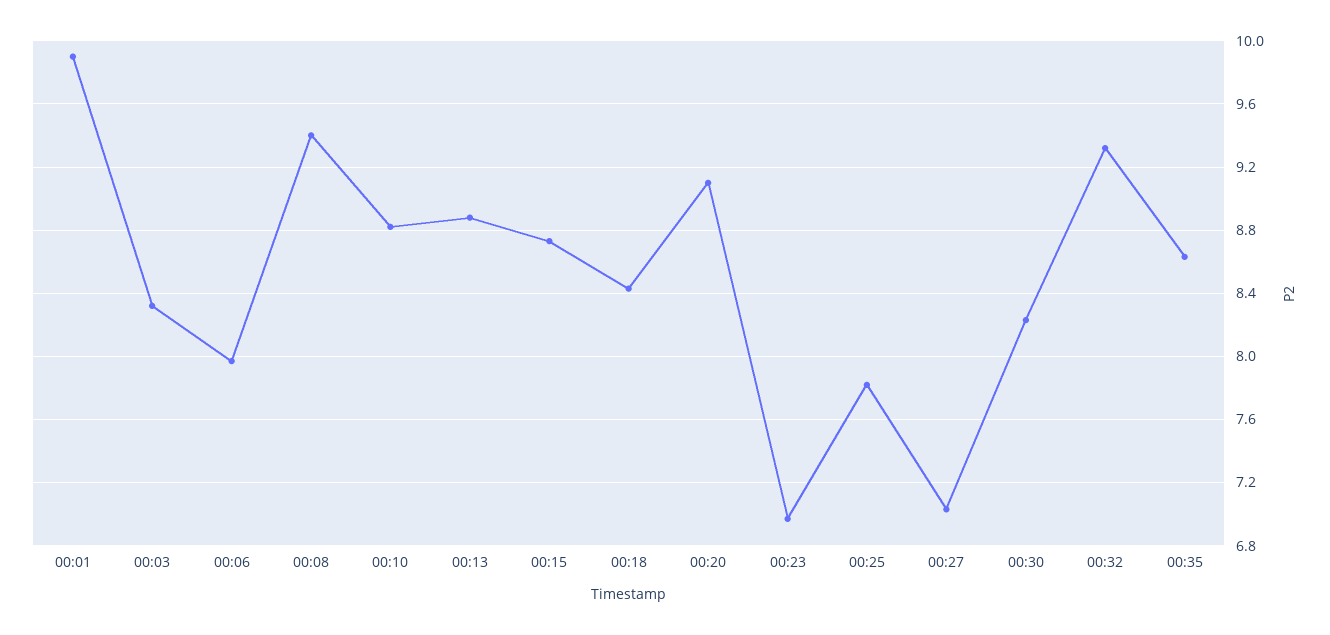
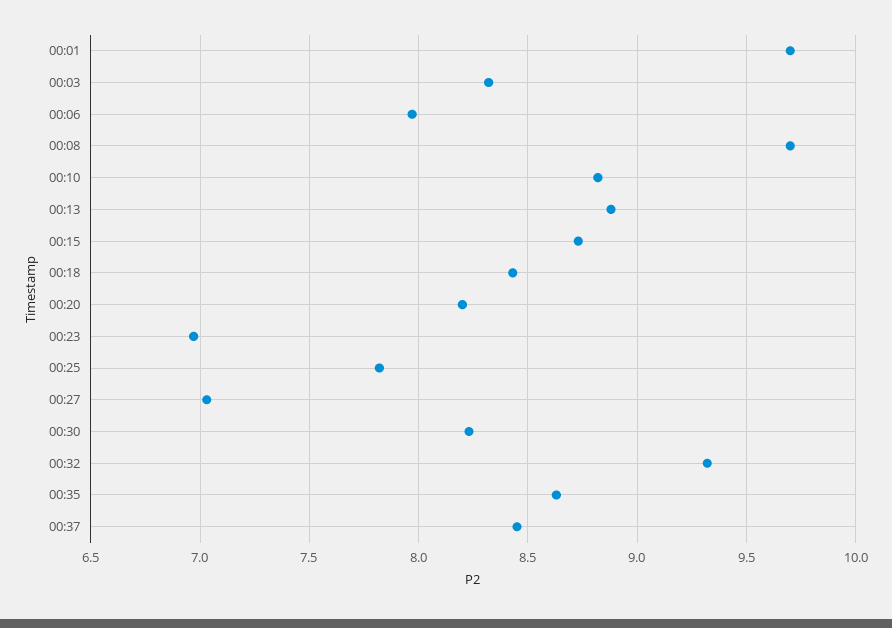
00:01: 9.9 -> 9.7
00:08: 9.4 -> 9.7
00:20: 9.1 -> 8.2
00:37: none -> 8.45

